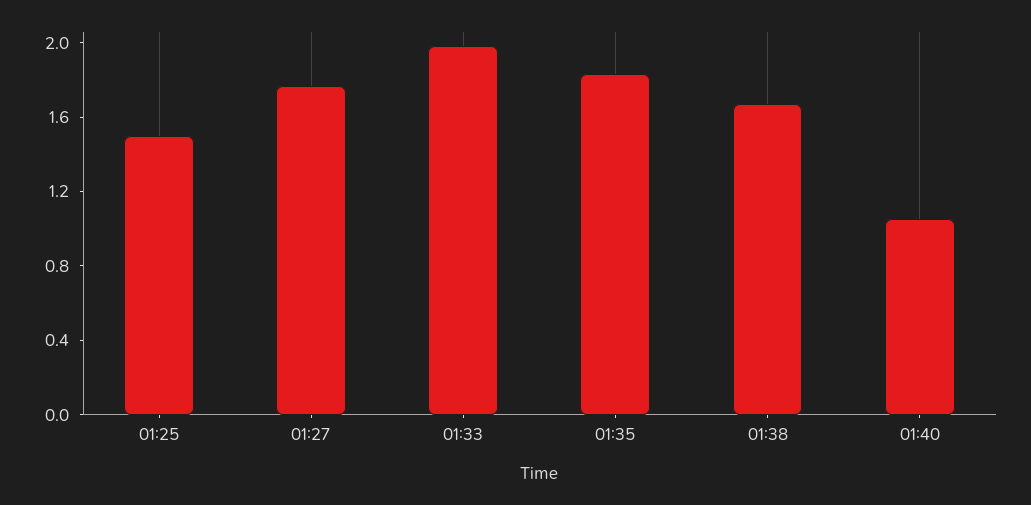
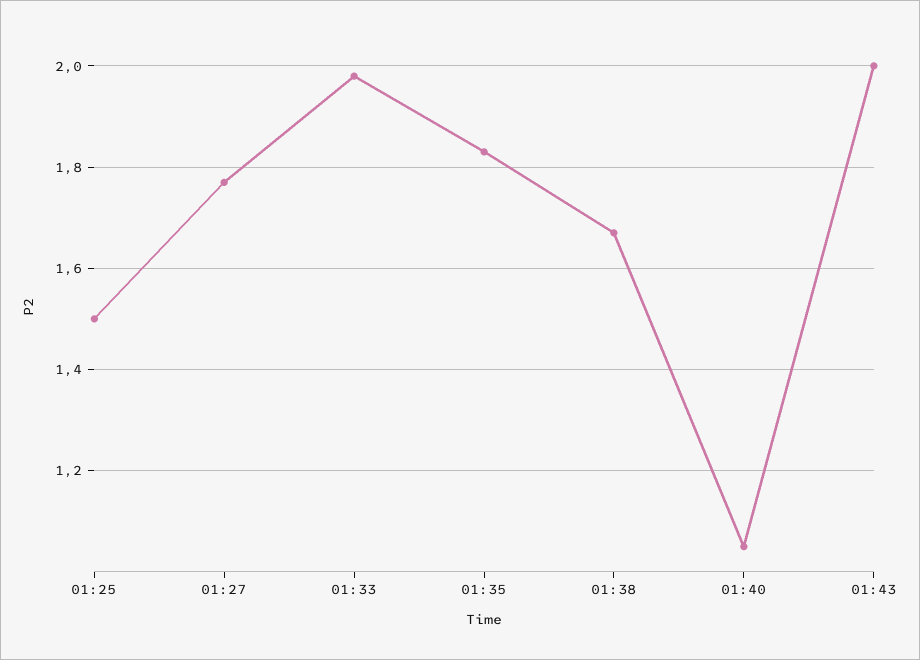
01:43: none -> 2

